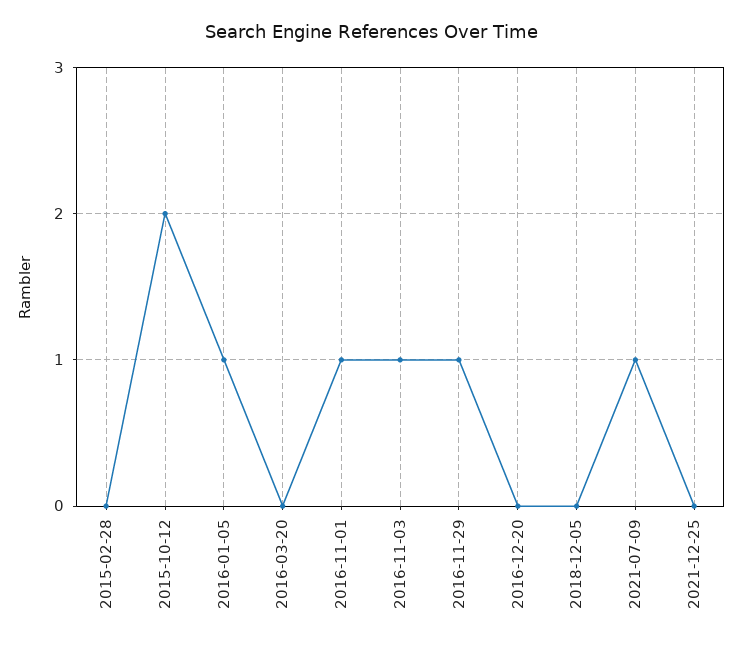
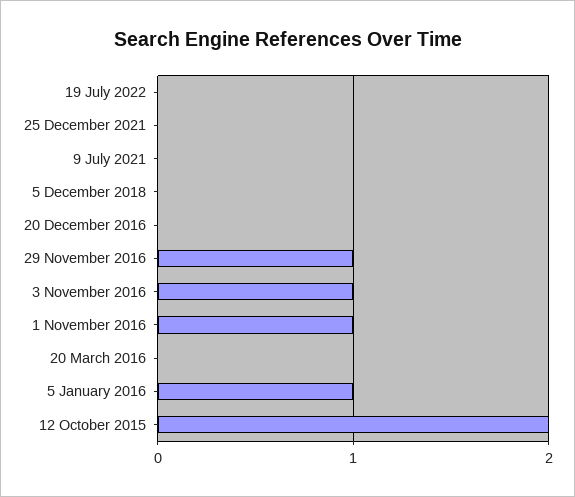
2015-02-28: 0 -> none
2021-07-09: 1 -> 0
19 July 2022: none -> 0

